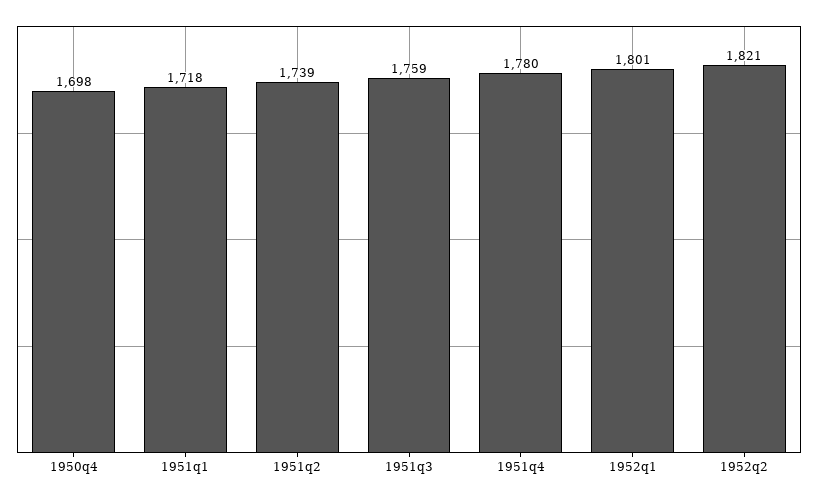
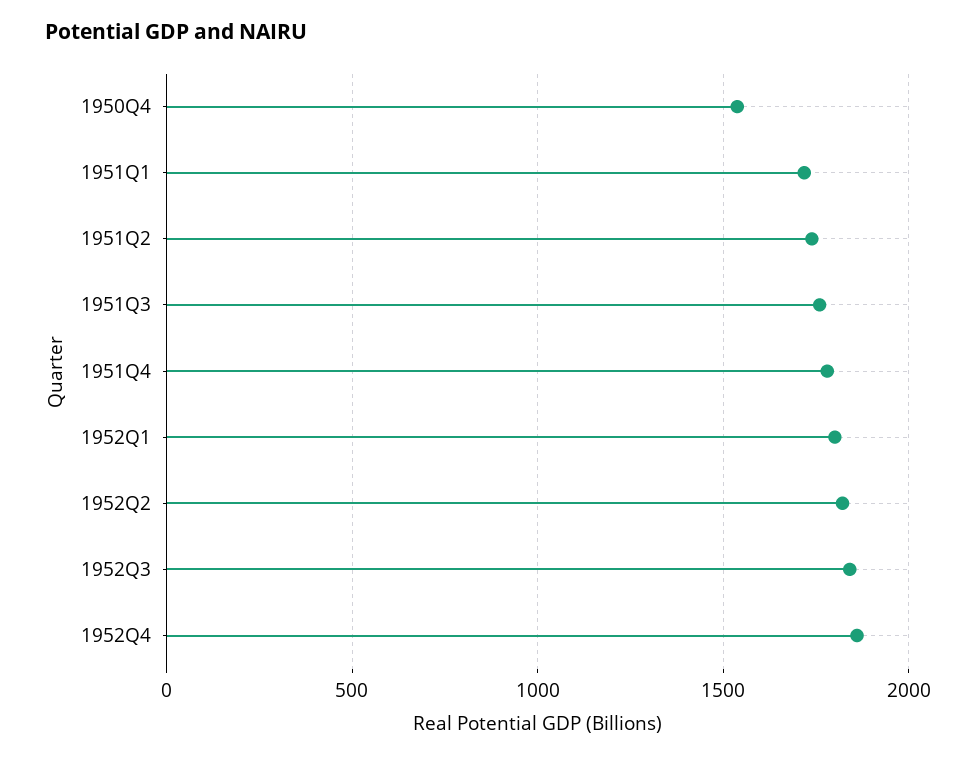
1950q4: 1698 -> 1550
1952Q3: none -> 1850
1952Q4: none -> 1850

